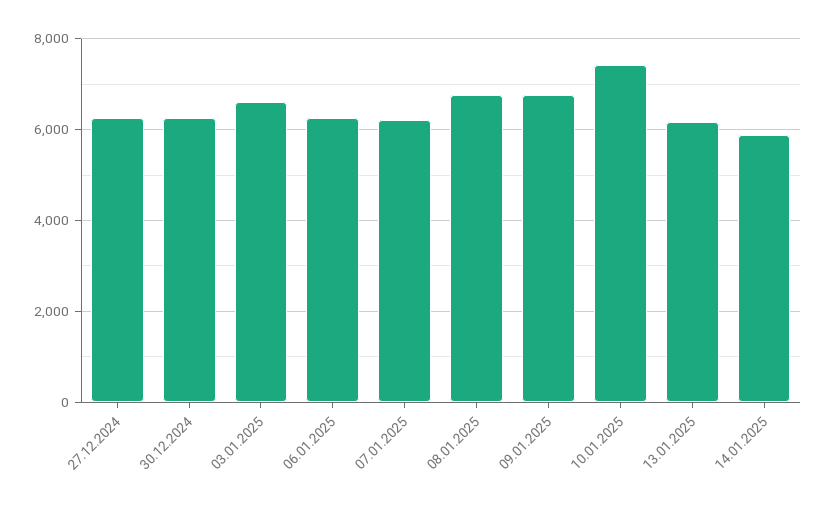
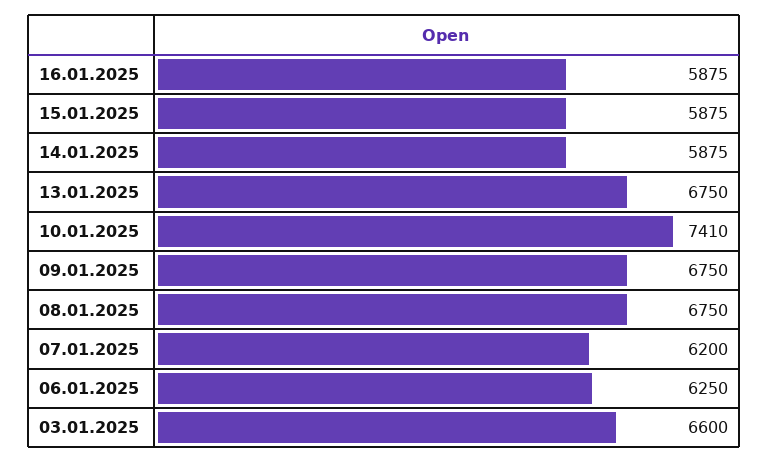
27.12.2024: 6200 -> none
30.12.2024: 6200 -> none
13.01.2025: 6200 -> 6750
16.01.2025: none -> 5875
15.01.2025: none -> 5875

